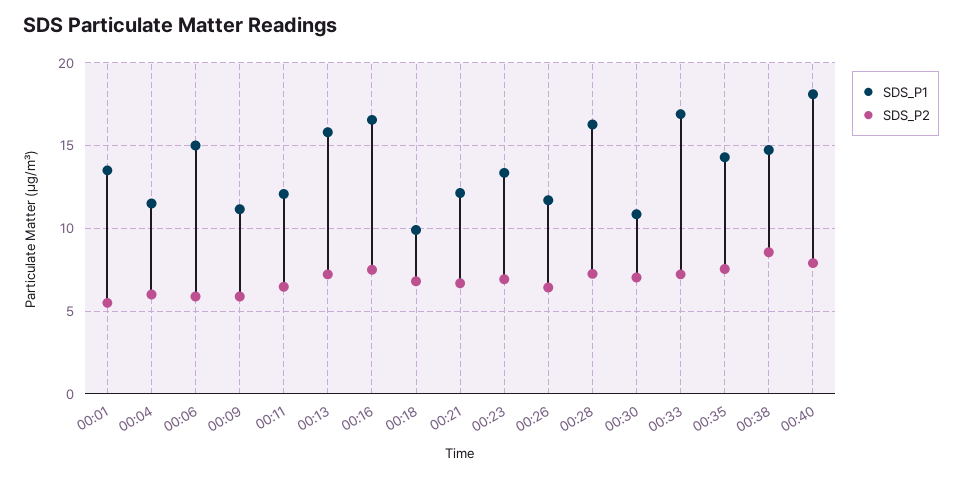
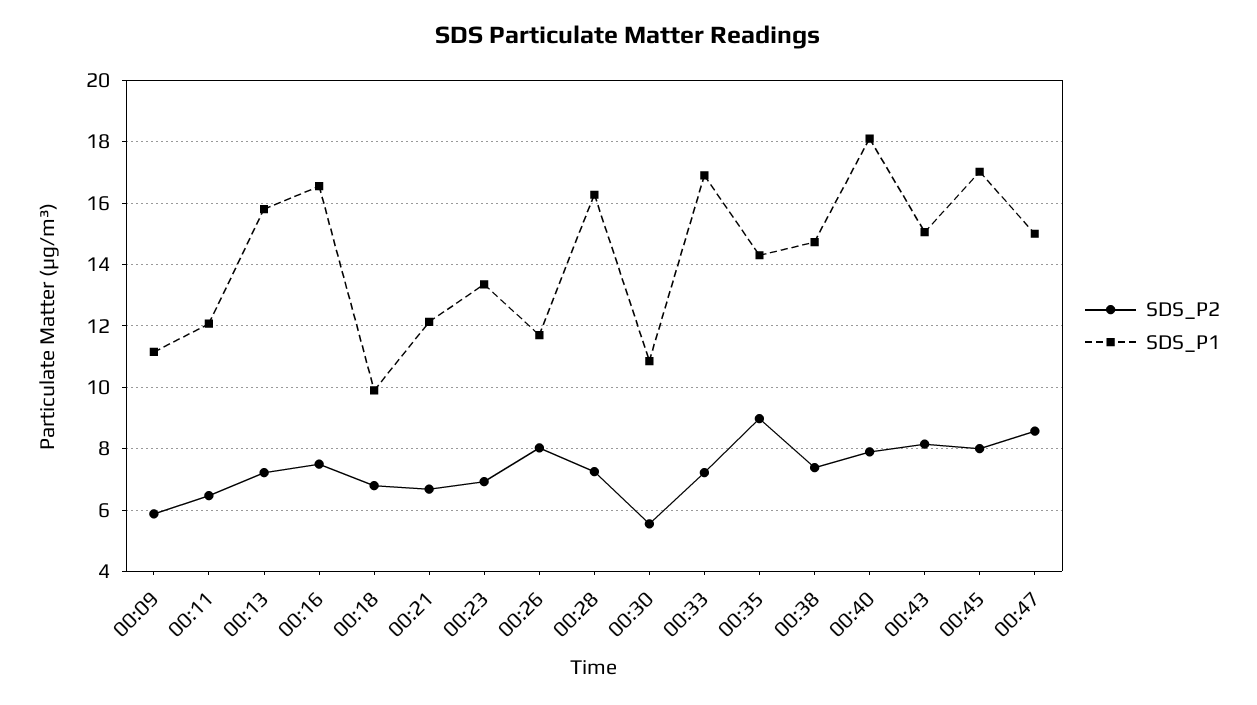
SDS_P1, 00:01: 13.5 -> none
SDS_P2, 00:01: 5.5 -> none
SDS_P1, 00:04: 11.5 -> none
SDS_P2, 00:04: 6 -> none
SDS_P1, 00:06: 15 -> none
SDS_P2, 00:06: 6 -> none
SDS_P2, 00:26: 6.5 -> 8
SDS_P2, 00:30: 7 -> 5.6
SDS_P2, 00:35: 7.5 -> 9
SDS_P2, 00:38: 8.5 -> 7.4
SDS_P2, 00:43: none -> 8.2
SDS_P1, 00:43: none -> 15
SDS_P2, 00:45: none -> 8
SDS_P1, 00:45: none -> 17
SDS_P2, 00:47: none -> 8.6
SDS_P1, 00:47: none -> 15

